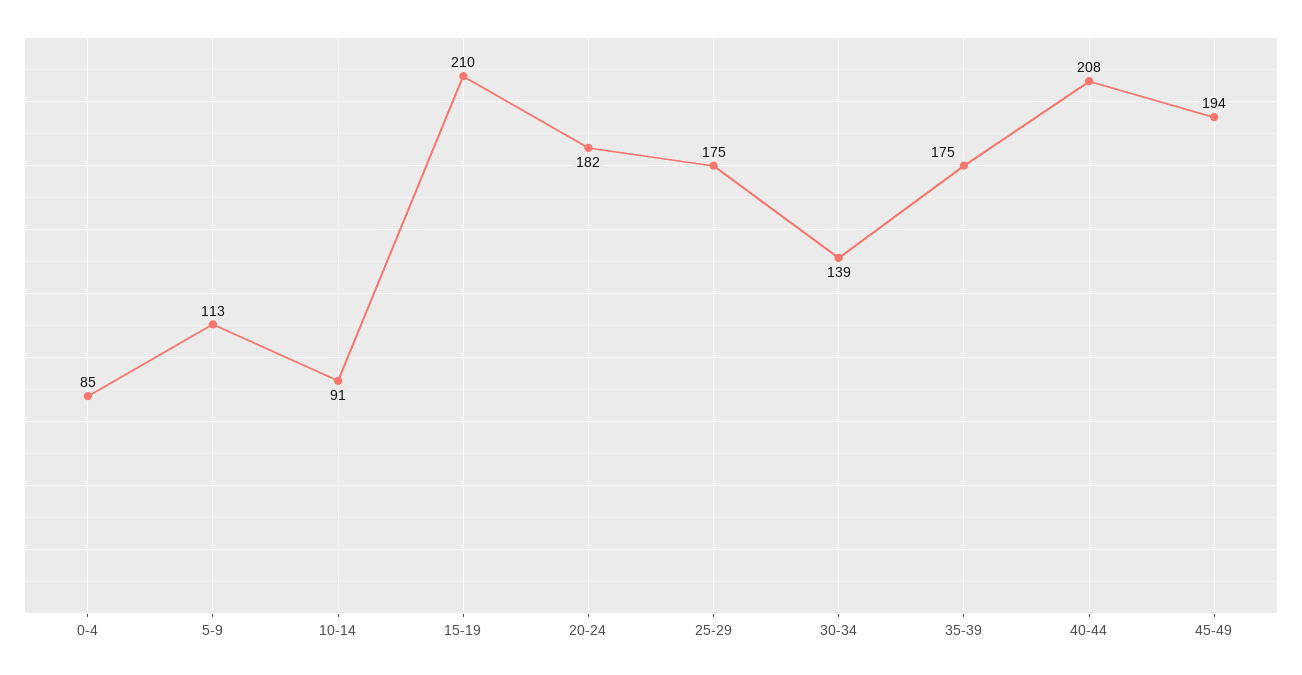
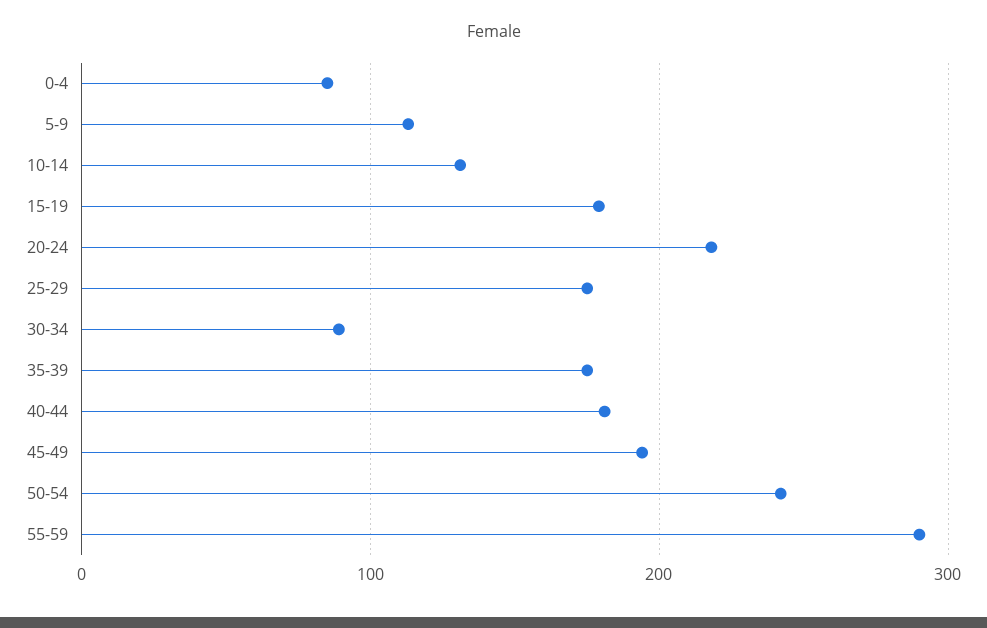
10-14: 91 -> 130
15-19: 210 -> 180
20-24: 182 -> 220
30-34: 139 -> 90
40-44: 208 -> 180
50-54: none -> 240
55-59: none -> 290

